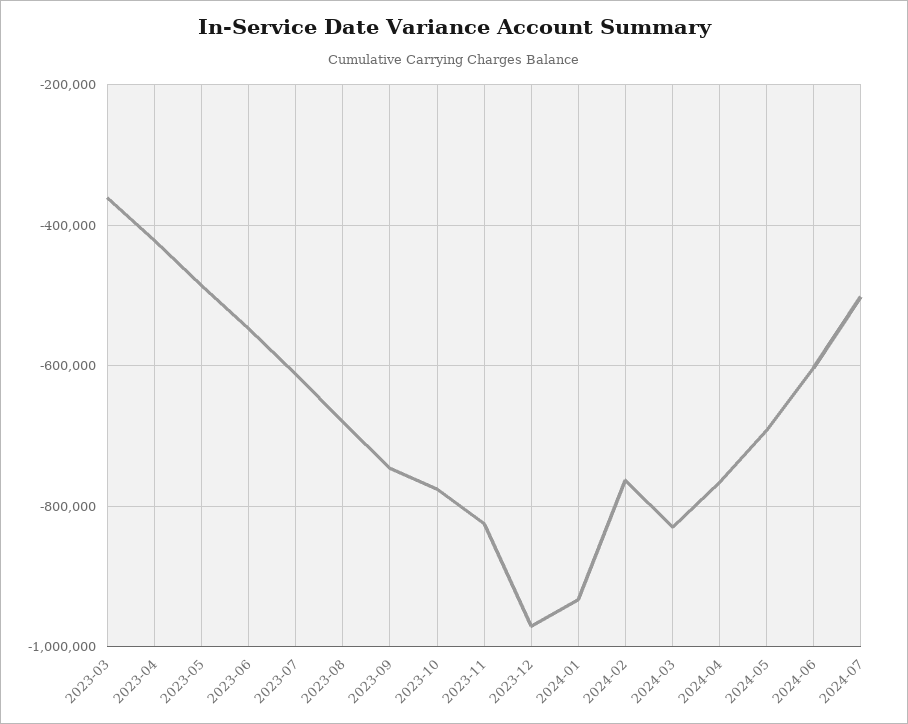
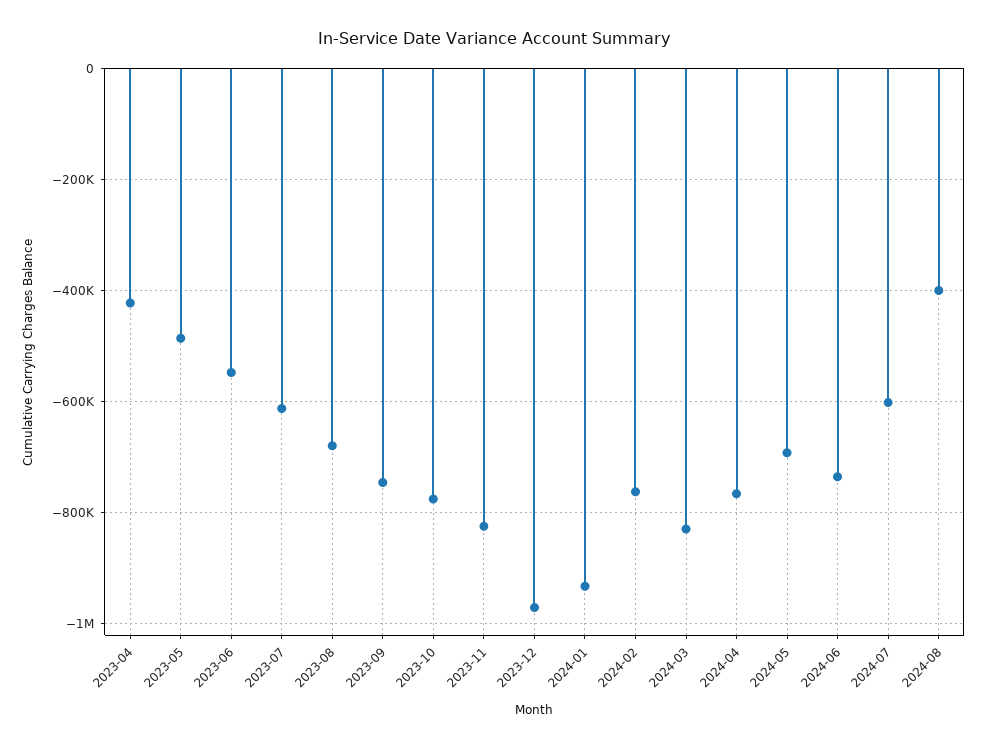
2023-03: -360000 -> none
2024-06: -600000 -> -740000
2024-07: -500000 -> -600000
2024-08: none -> -400000

